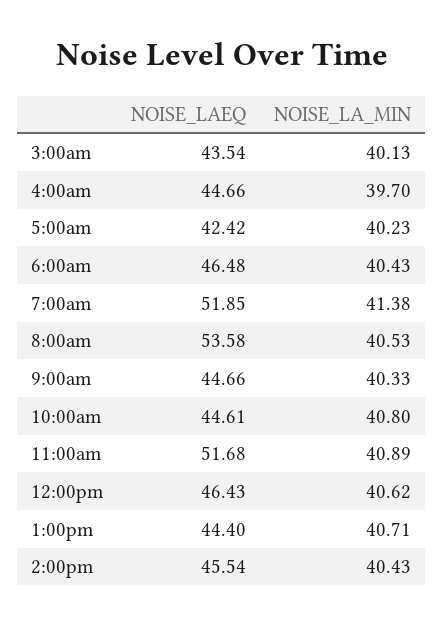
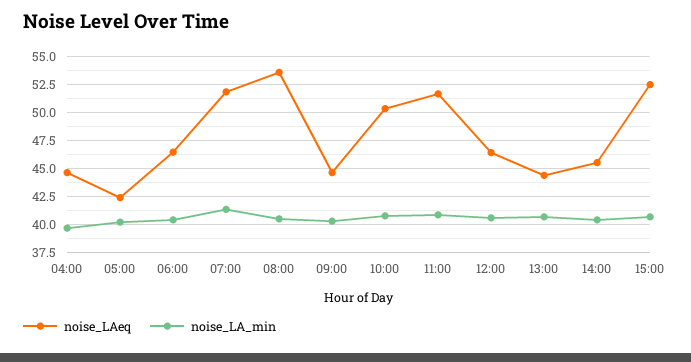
NOISE_LAEQ, 3:00am: 43.54 -> none
NOISE_LA_MIN, 3:00am: 40.13 -> none
NOISE_LAEQ, 10:00am: 44.61 -> 50
NOISE_LAEQ, 15:00: none -> 52.5
NOISE_LA_MIN, 15:00: none -> 40

